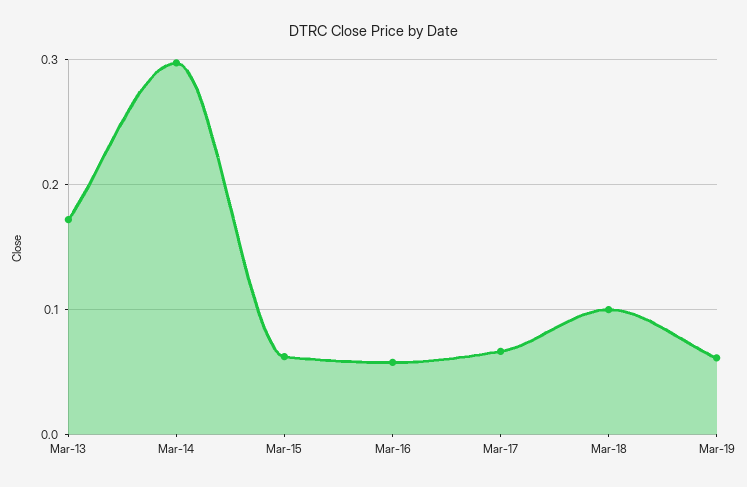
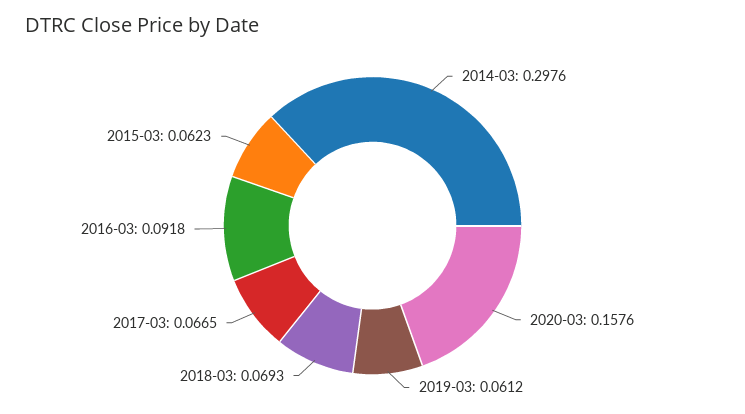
Mar-13: 0.17 -> none
Mar-16: 0.06 -> 0.0918
Mar-18: 0.1 -> 0.0693
2020-03: none -> 0.1576

